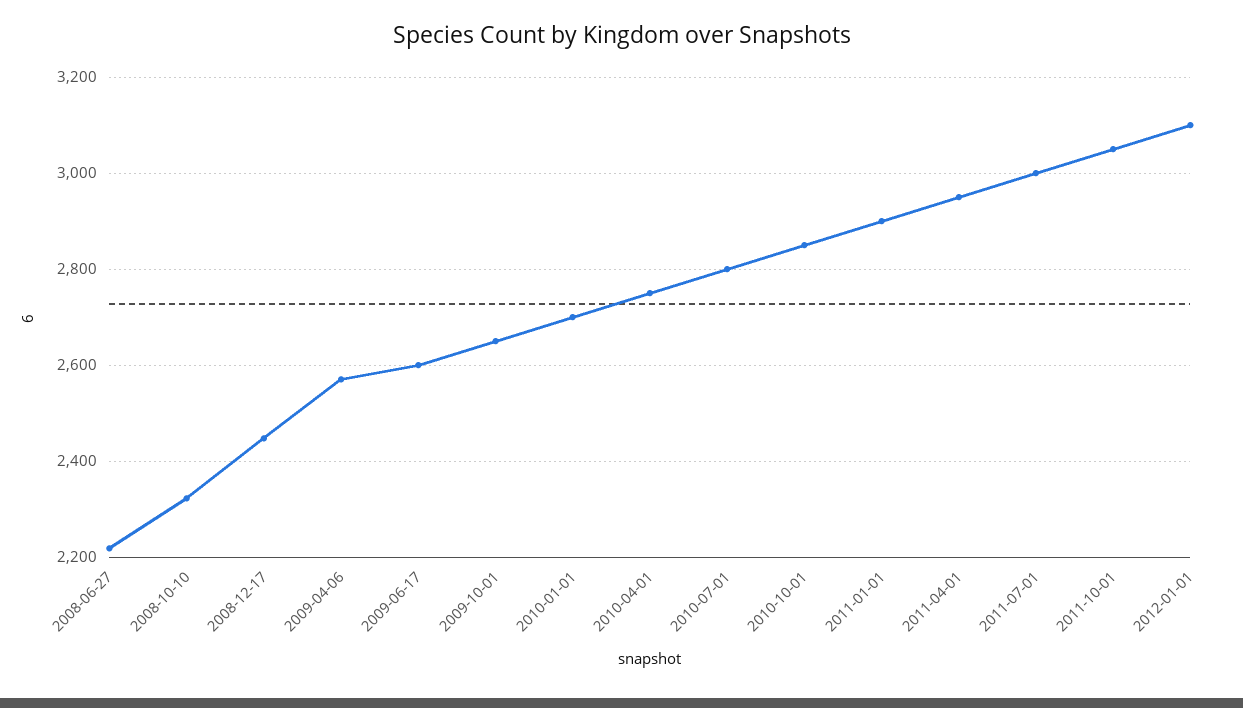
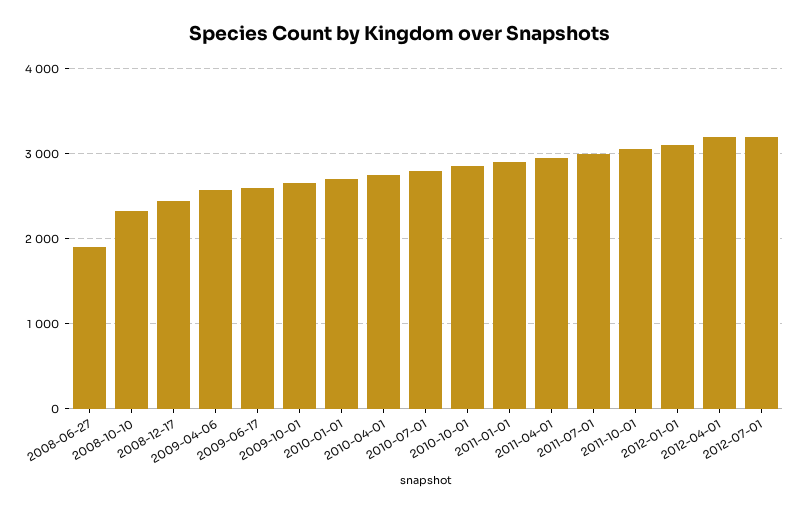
2008-06-27: 2220 -> 1900
2012-04-01: none -> 3200
2012-07-01: none -> 3200

